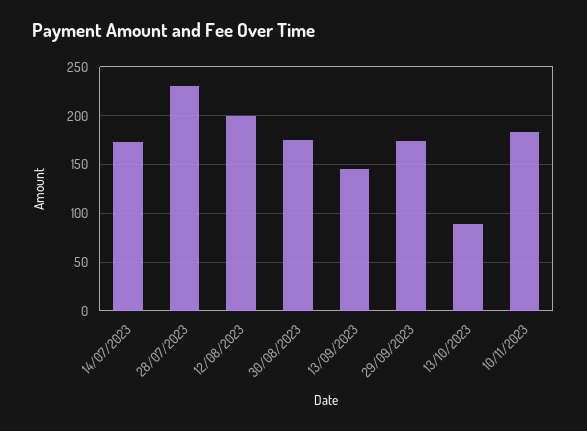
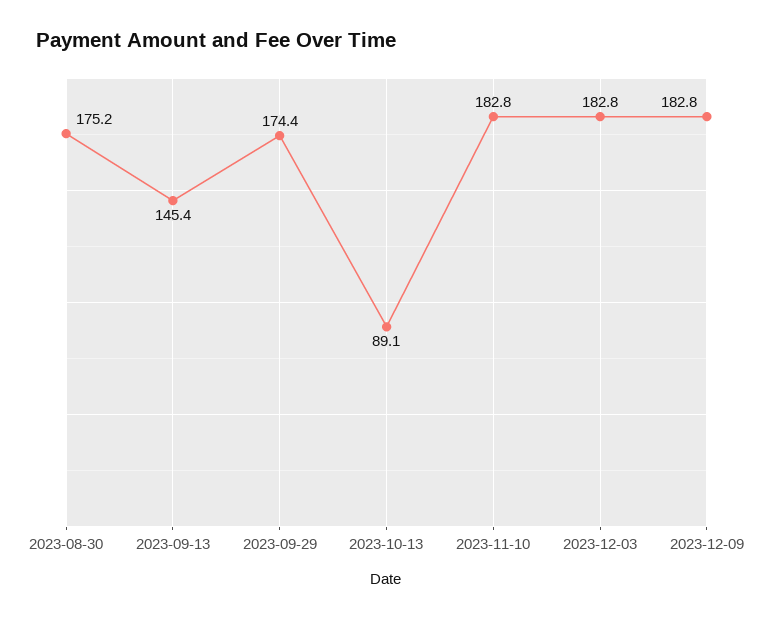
14/07/2023: 170 -> none
28/07/2023: 230 -> none
12/08/2023: 200 -> none
2023-12-03: none -> 182.8
2023-12-09: none -> 182.8

